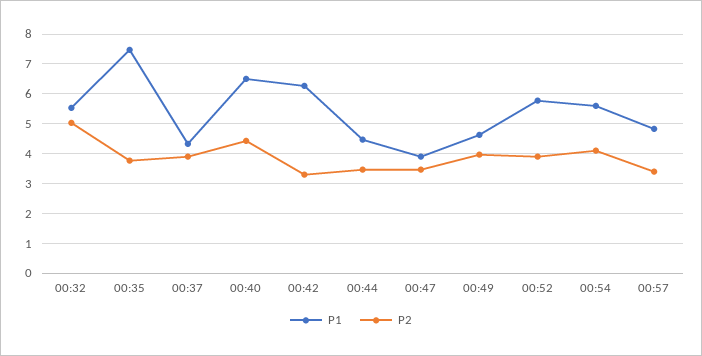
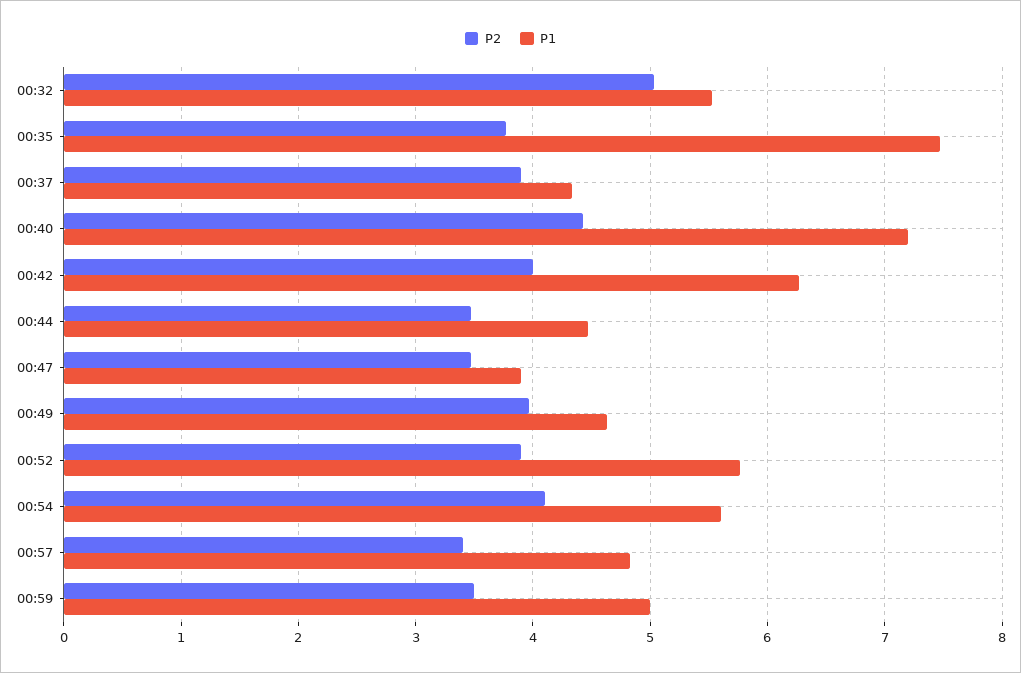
P1, 00:40: 6.5 -> 7.2
P2, 00:42: 3.25 -> 4
P2, 00:59: none -> 3.5
P1, 00:59: none -> 5

